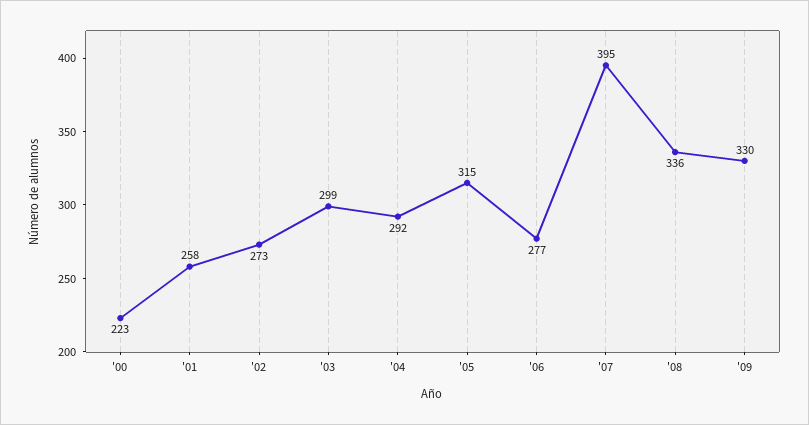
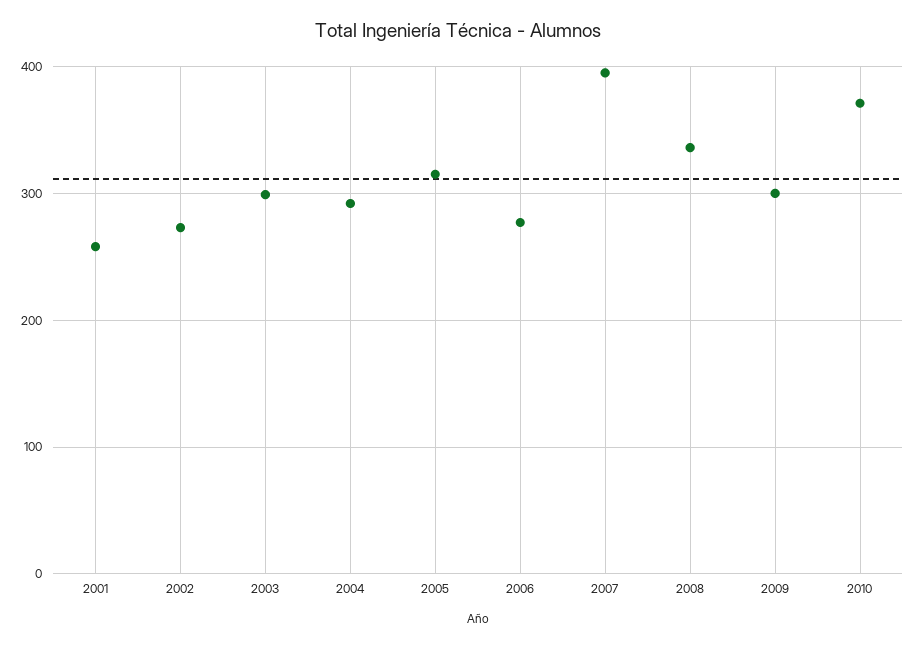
'00: 223 -> none
'09: 330 -> 300
2010: none -> 370

